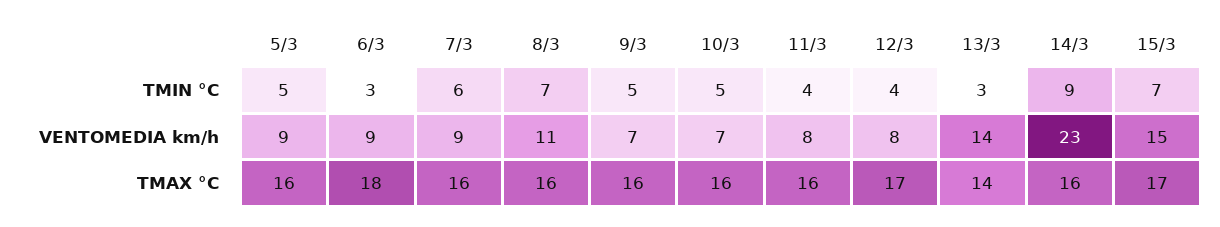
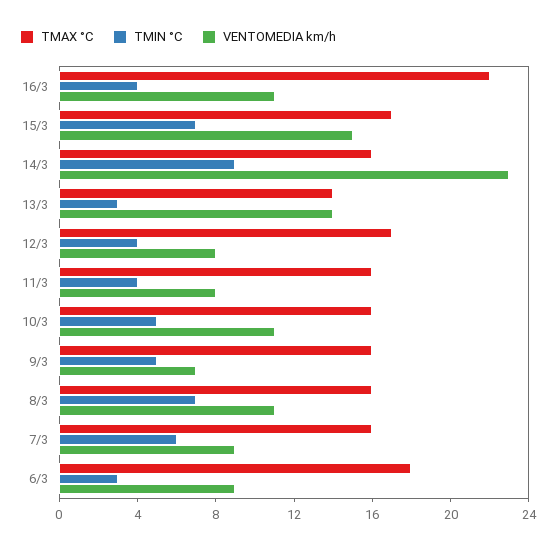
TMIN °C, 5/3: 5 -> none
VENTOMEDIA km/h, 5/3: 9 -> none
VENTOMEDIA km/h, 10/3: 7 -> 11
TMAX °C, 5/3: 16 -> none
TMAX °C, 16/3: none -> 22
TMIN °C, 16/3: none -> 4
VENTOMEDIA km/h, 16/3: none -> 11

